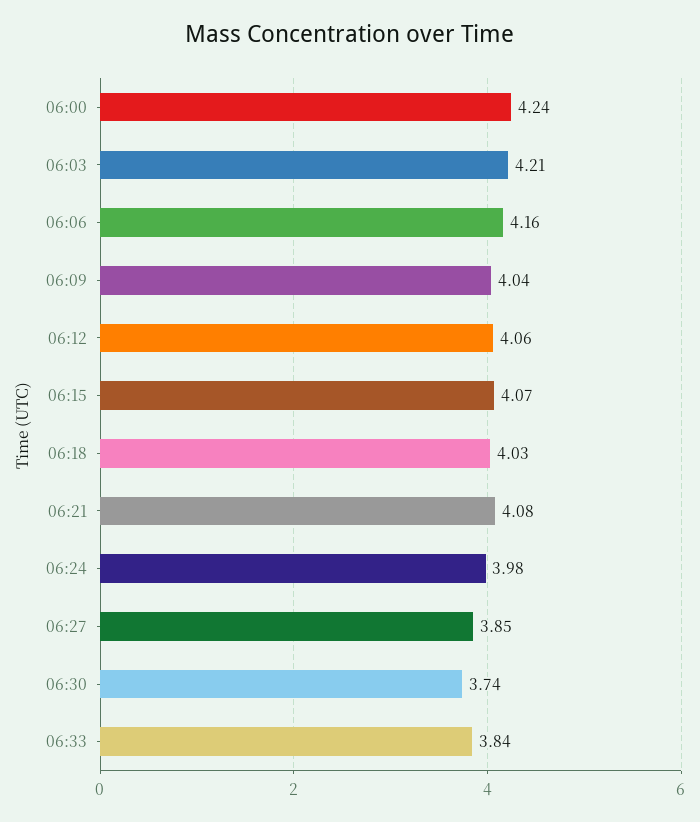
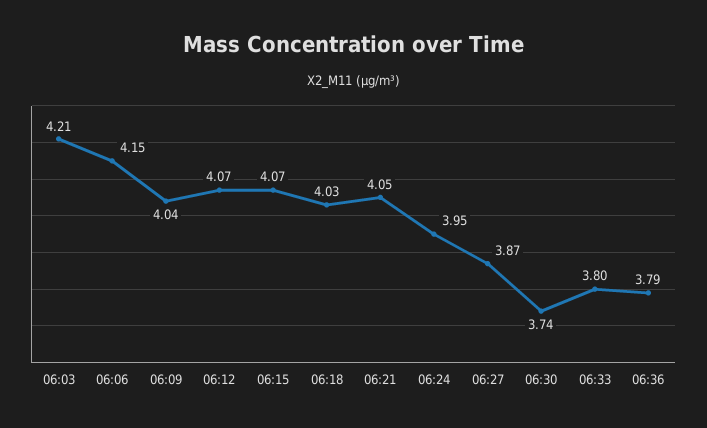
06:00: 4.24 -> none
06:06: 4.16 -> 4.15
06:12: 4.06 -> 4.07
06:21: 4.08 -> 4.05
06:24: 3.98 -> 3.95
06:27: 3.85 -> 3.87
06:33: 3.84 -> 3.8
06:36: none -> 3.79

